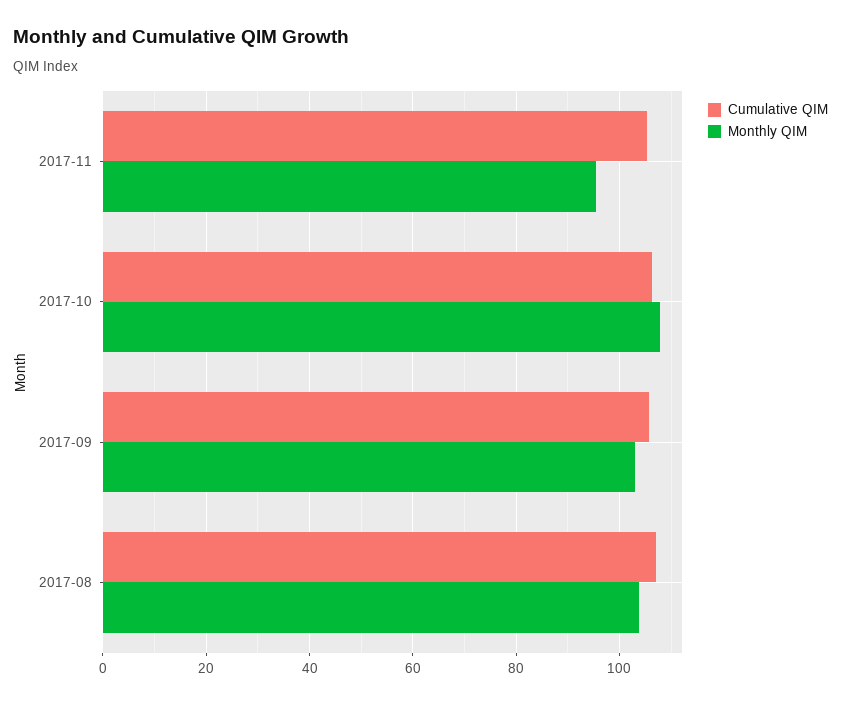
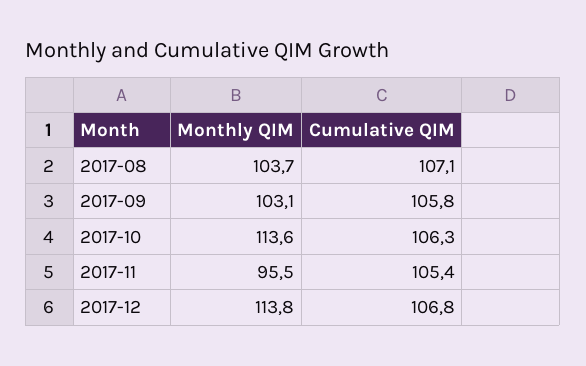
Monthly QIM, 2017-10: 108 -> 113.6
Monthly QIM, 2017-12: none -> 113.8
Cumulative QIM, 2017-12: none -> 106.8

